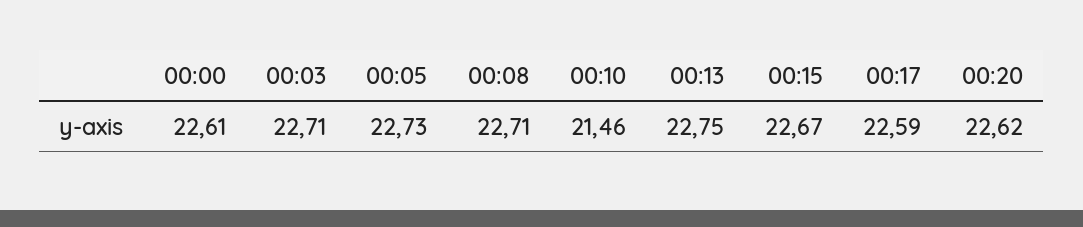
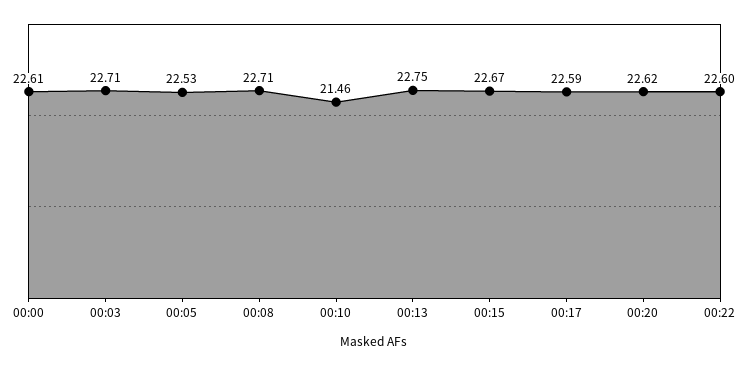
00:05: 22.73 -> 22.53
00:22: none -> 22.6

